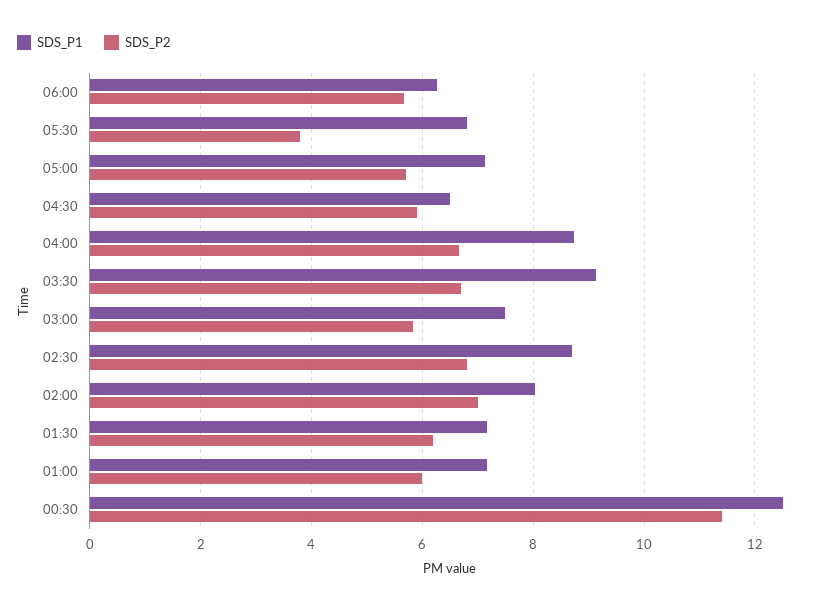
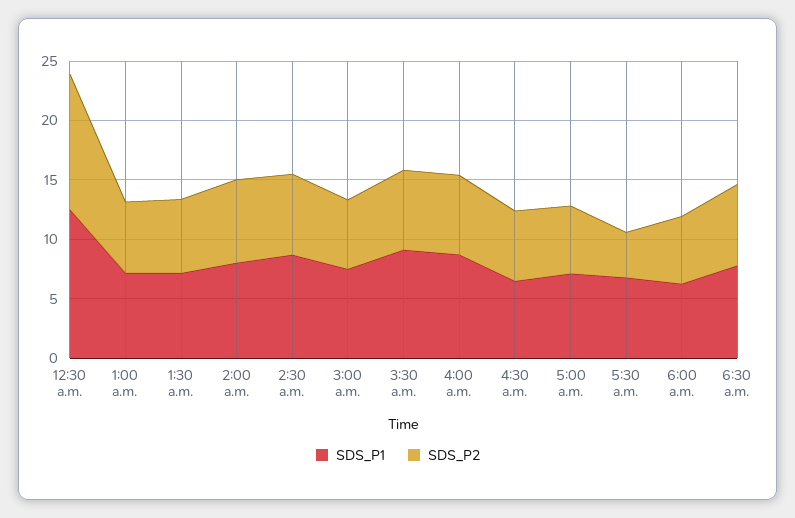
SDS_P1, 6:30 a.m.: none -> 8
SDS_P2, 6:30 a.m.: none -> 7

